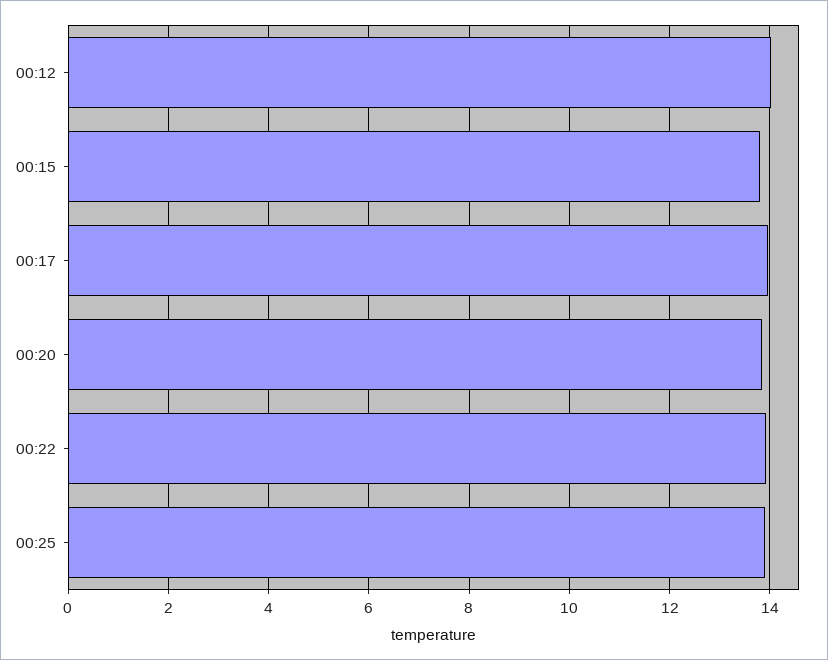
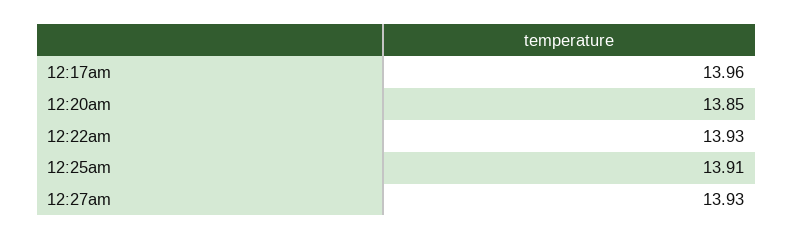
00:12: 14 -> none
00:15: 13.8 -> none
12:27am: none -> 13.93

